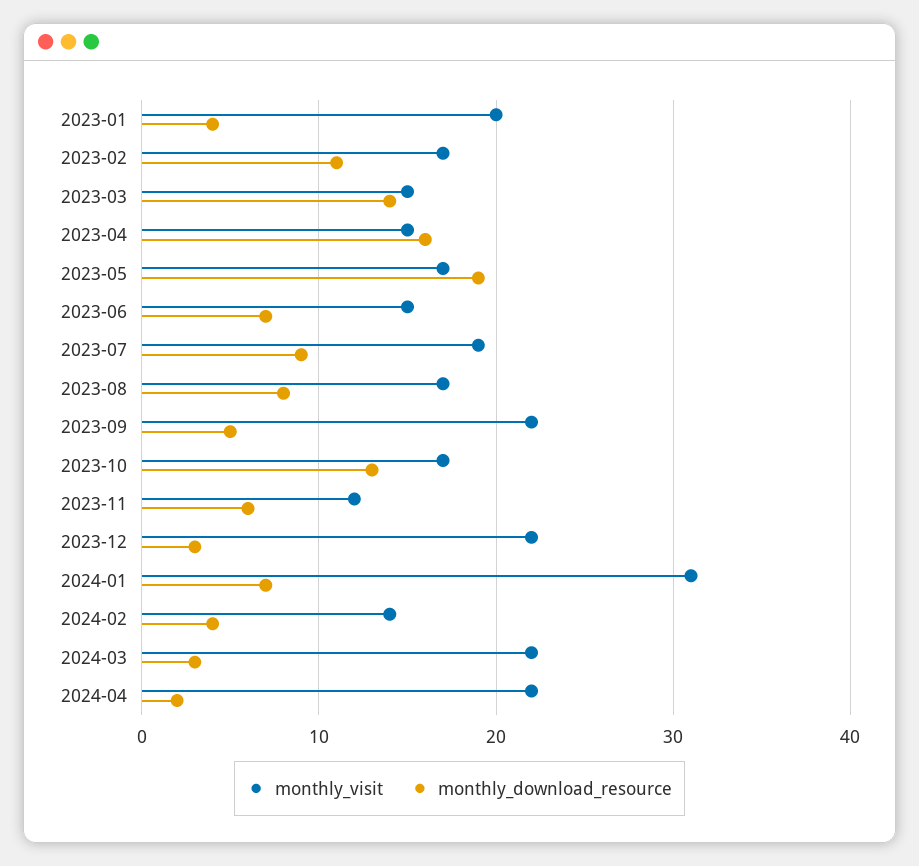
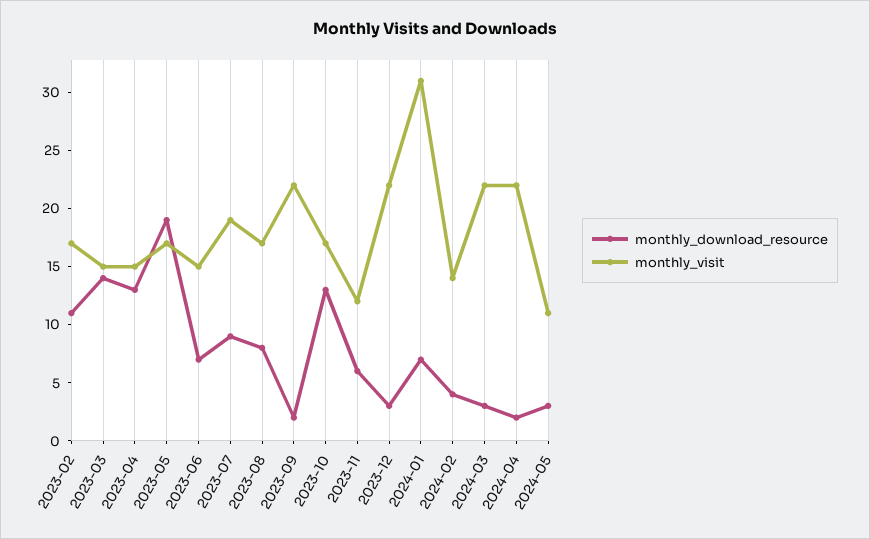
monthly_visit, 2023-01: 20 -> none
monthly_download_resource, 2023-01: 4 -> none
monthly_download_resource, 2023-04: 16 -> 13
monthly_download_resource, 2023-09: 5 -> 2
monthly_download_resource, 2024-05: none -> 3
monthly_visit, 2024-05: none -> 11

